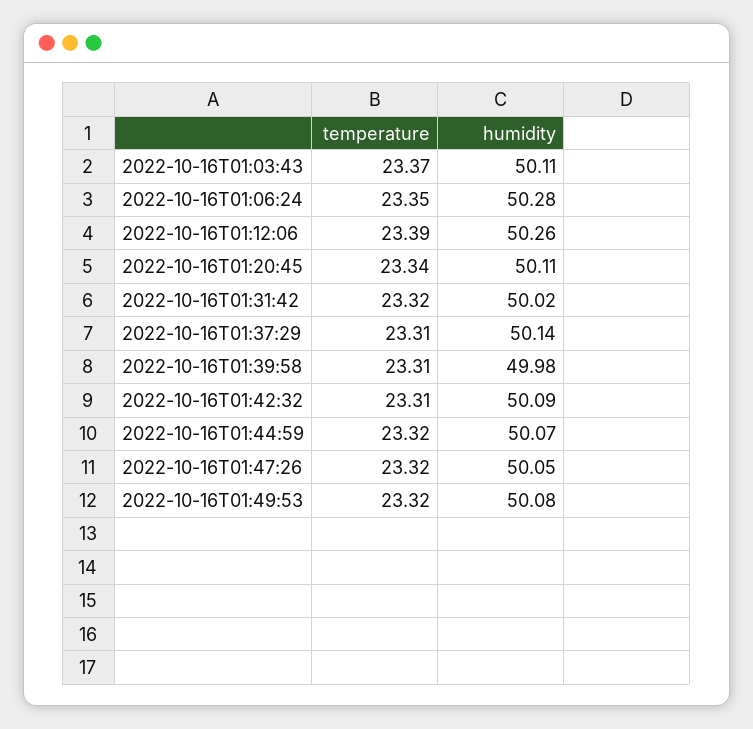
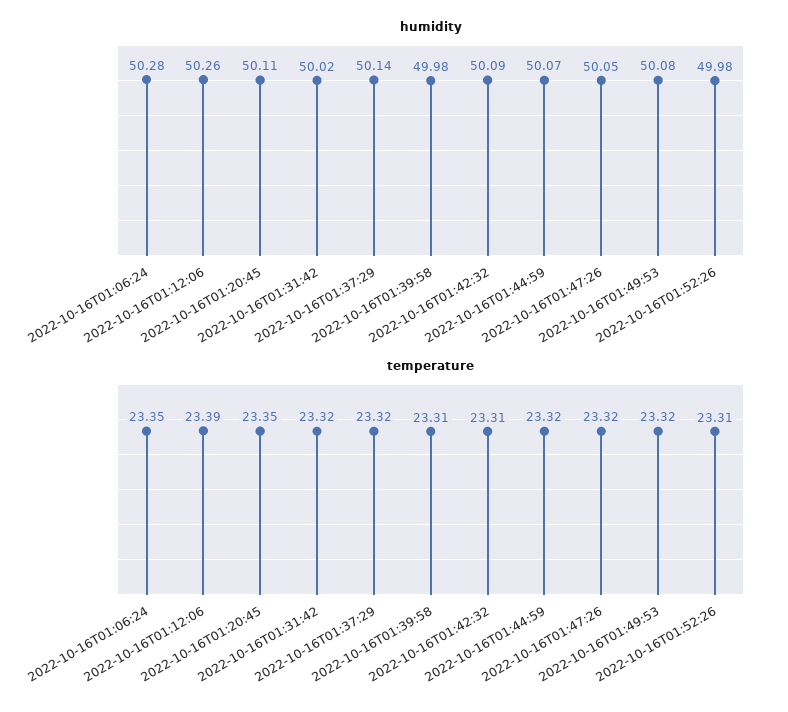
temperature, 2022-10-16T01:03:43: 23.37 -> none
humidity, 2022-10-16T01:03:43: 50.11 -> none
temperature, 2022-10-16T01:20:45: 23.34 -> 23.35
temperature, 2022-10-16T01:37:29: 23.31 -> 23.32
humidity, 2022-10-16T01:52:26: none -> 49.98
temperature, 2022-10-16T01:52:26: none -> 23.31

